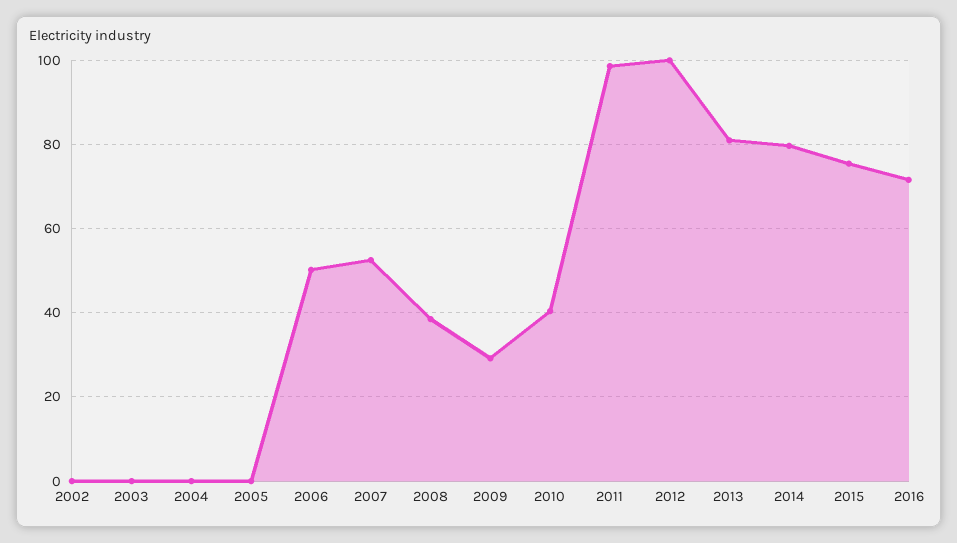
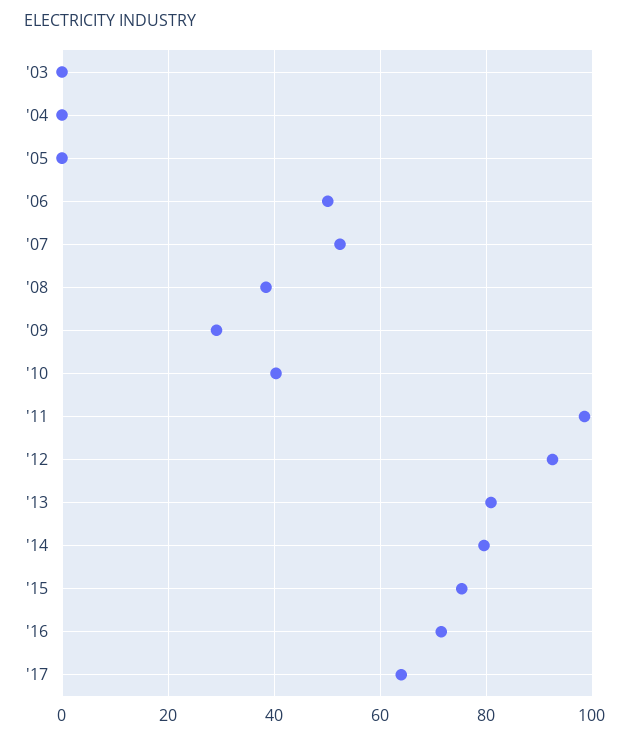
2002: 0 -> none
2012: 100 -> 92
'17: none -> 64

